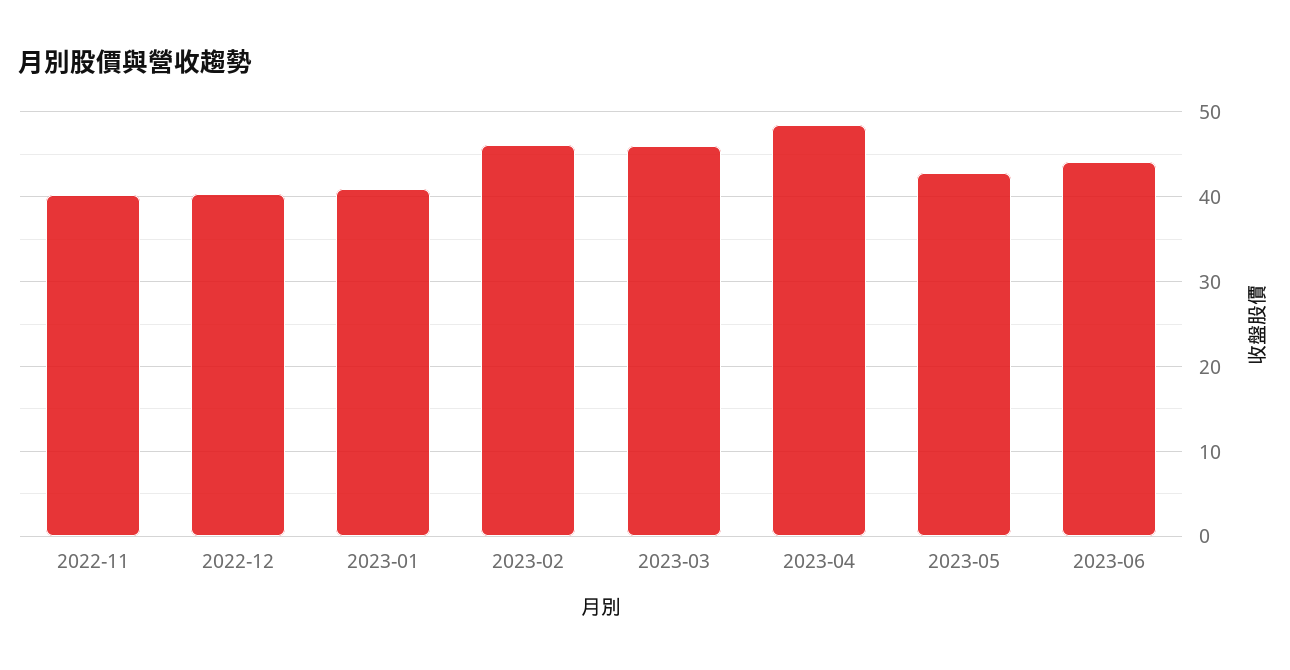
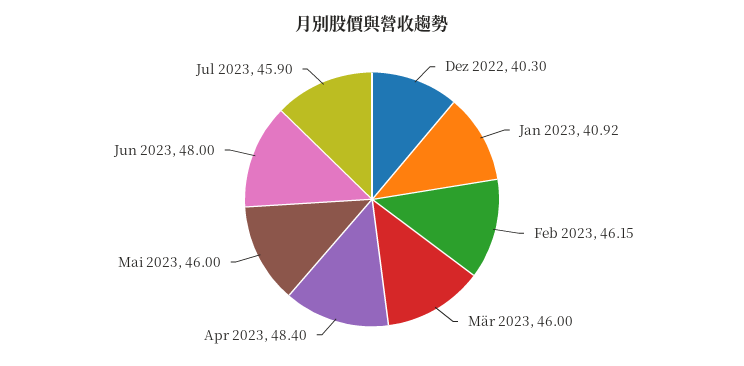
2022-11: 40 -> none
2023-05: 43 -> 46
2023-06: 44 -> 48
Jul 2023: none -> 45.9

